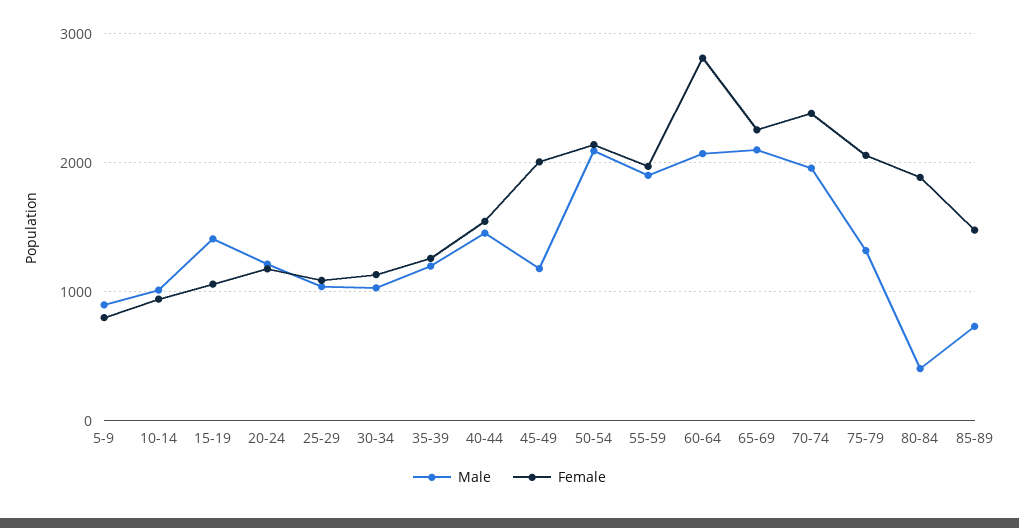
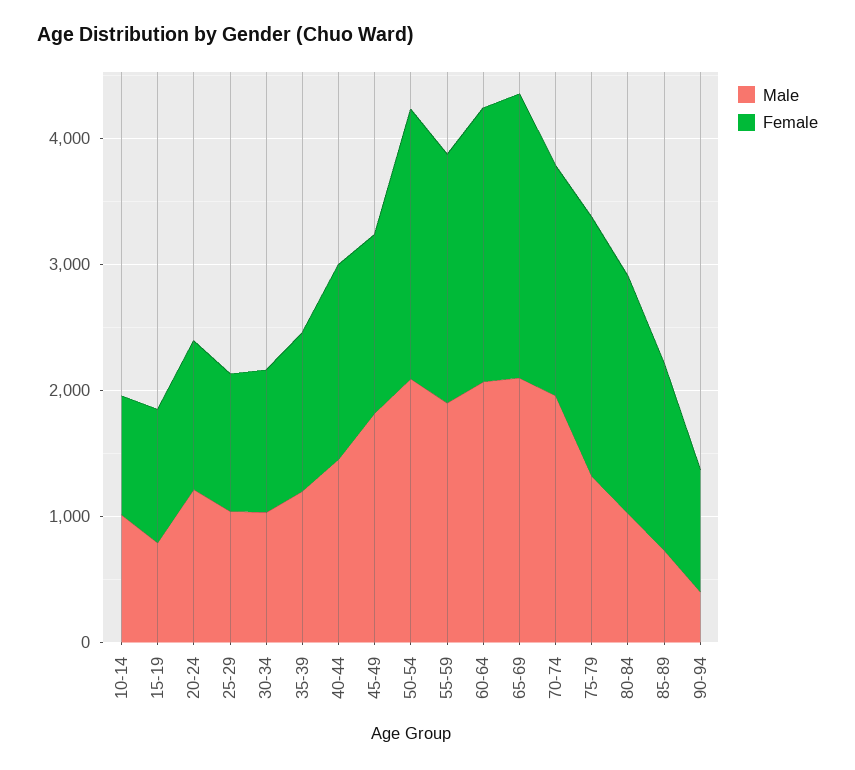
Male, 5-9: 900 -> none
Female, 5-9: 800 -> none
Male, 15-19: 1400 -> 800
Male, 45-49: 1200 -> 1800
Female, 45-49: 2000 -> 1400
Female, 60-64: 2800 -> 2200
Female, 70-74: 2400 -> 1800
Male, 80-84: 400 -> 1000
Male, 90-94: none -> 400
Female, 90-94: none -> 1000

